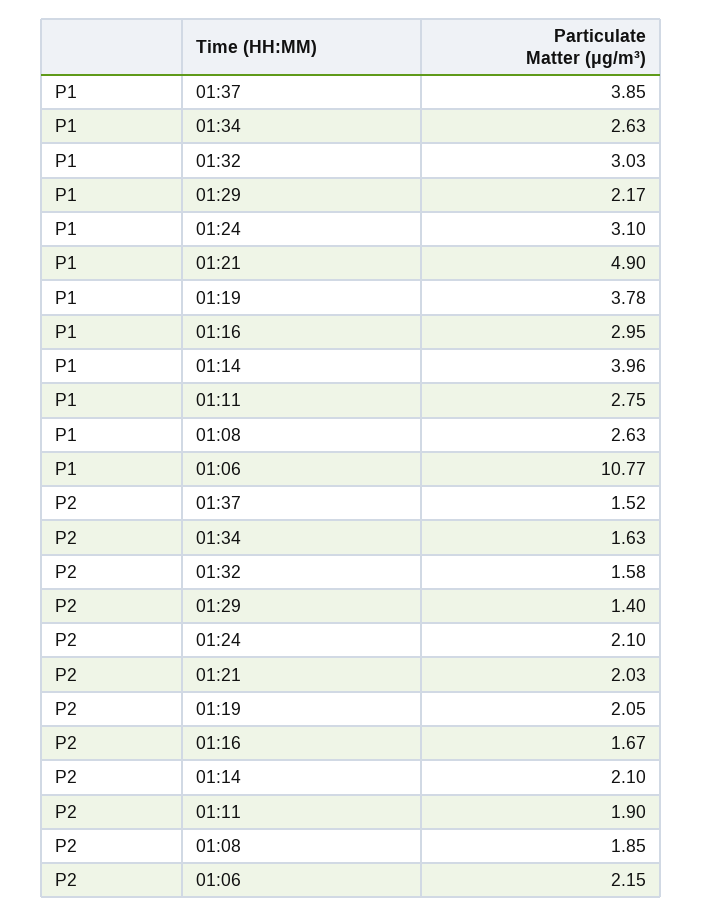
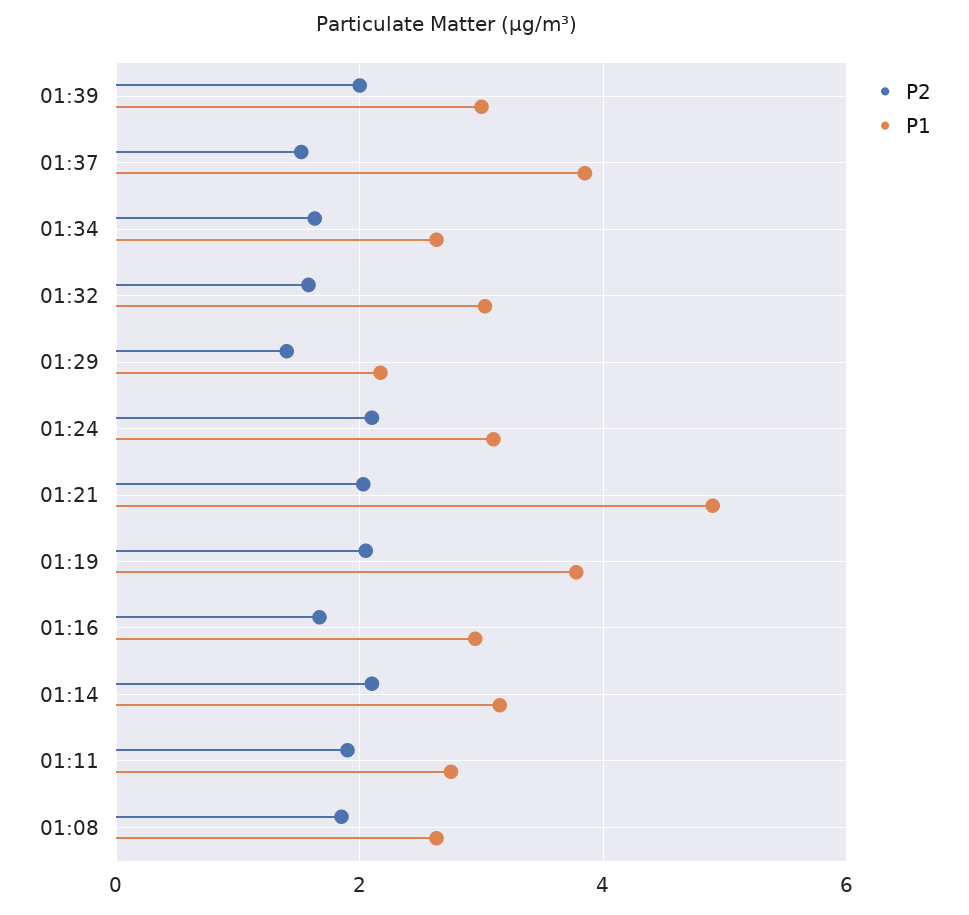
P1, 01:14: 3.96 -> 3.2
P1, 01:06: 10.77 -> none
P2, 01:06: 2.15 -> none
P2, 01:39: none -> 2
P1, 01:39: none -> 3

